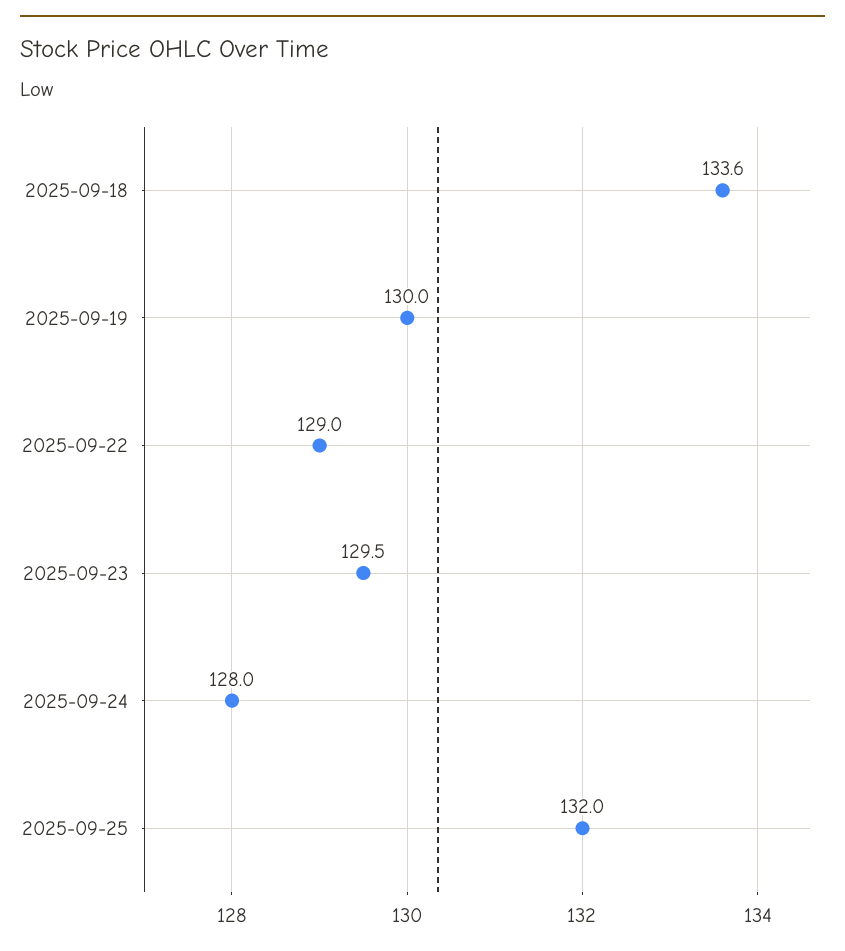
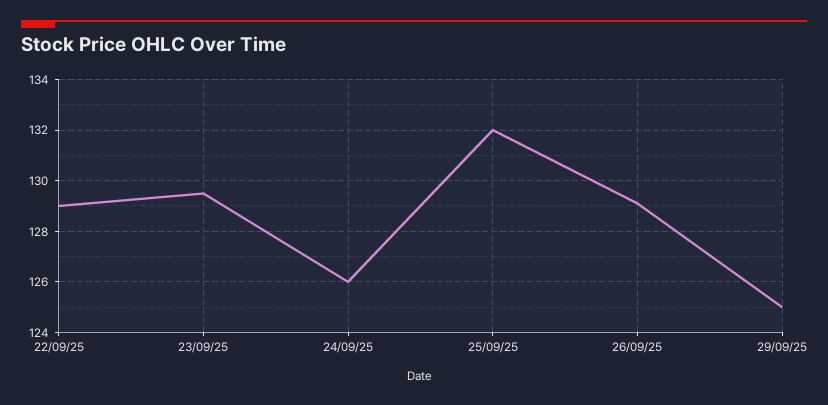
2025-09-18: 133.6 -> none
2025-09-19: 130 -> none
2025-09-24: 128 -> 126
26/09/25: none -> 129
29/09/25: none -> 125

